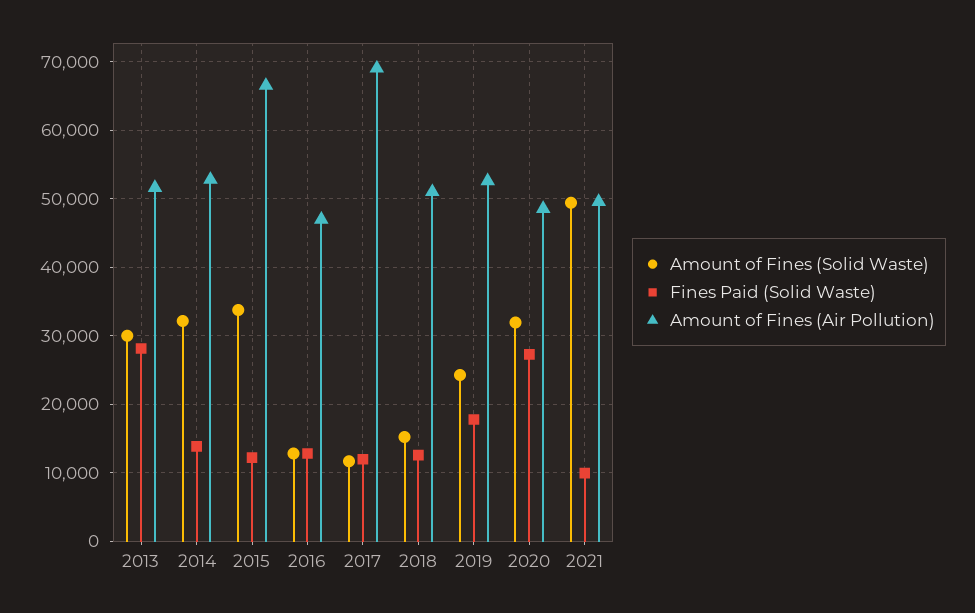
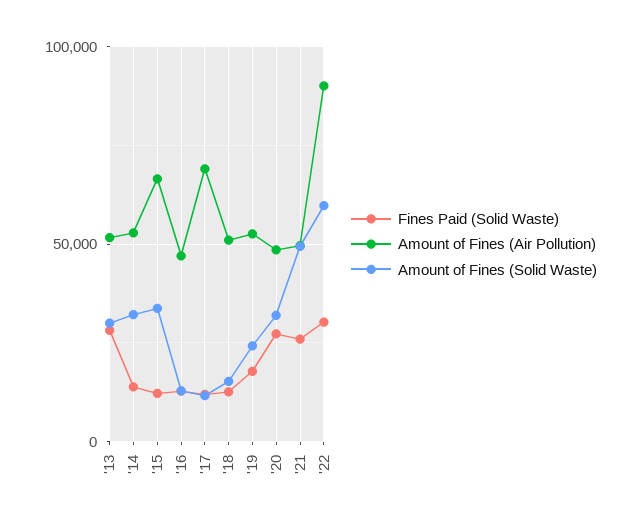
Fines Paid (Solid Waste), 2021: 10000 -> 25000
Fines Paid (Solid Waste), '22: none -> 30000
Amount of Fines (Air Pollution), '22: none -> 90000
Amount of Fines (Solid Waste), '22: none -> 60000

